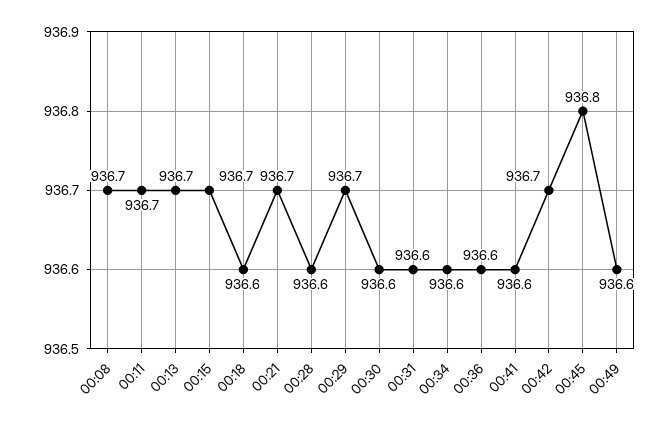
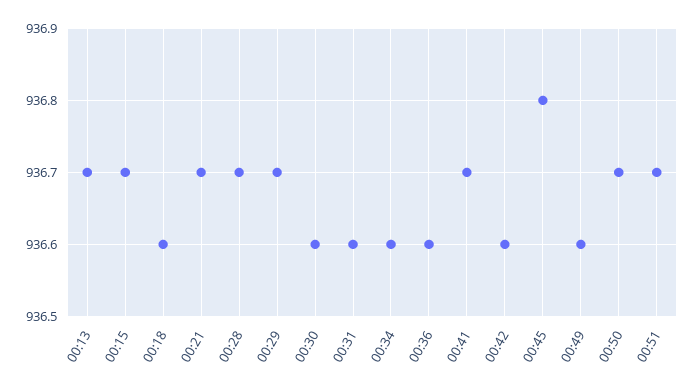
00:08: 936.7 -> none
00:11: 936.7 -> none
00:28: 936.6 -> 936.7
00:41: 936.6 -> 936.7
00:42: 936.7 -> 936.6
00:50: none -> 936.7
00:51: none -> 936.7

